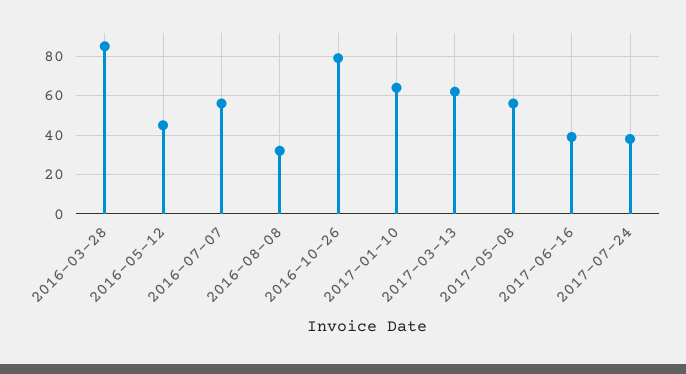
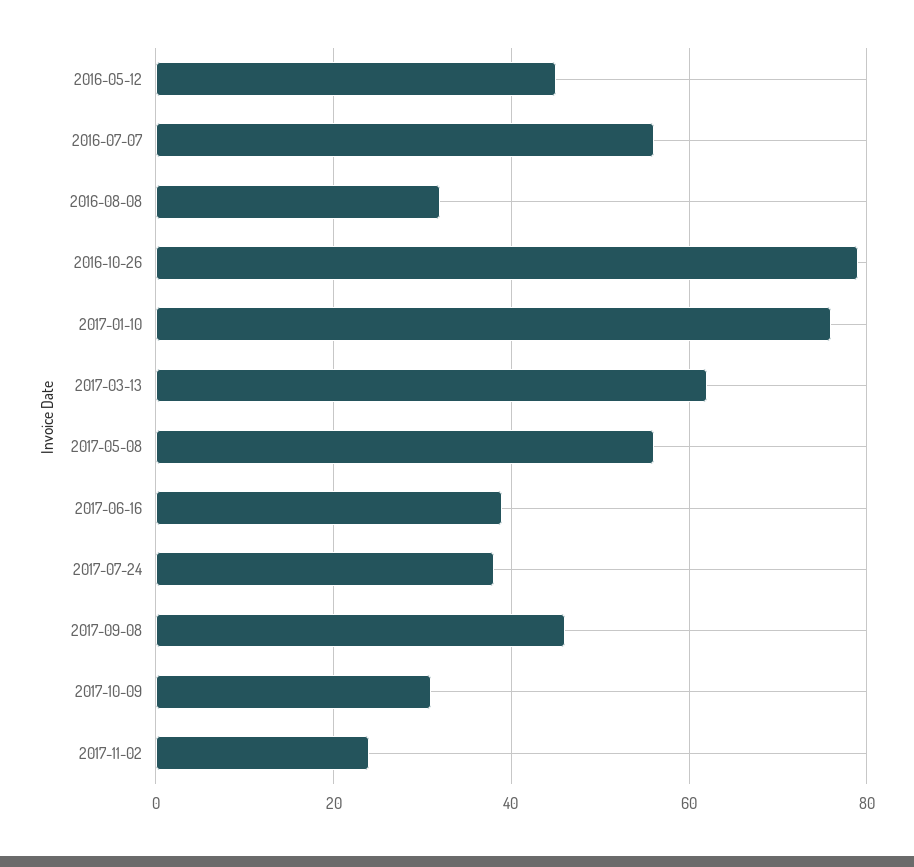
2016-03-28: 85 -> none
2017-01-10: 65 -> 75
2017-09-08: none -> 45
2017-10-09: none -> 30
2017-11-02: none -> 25

